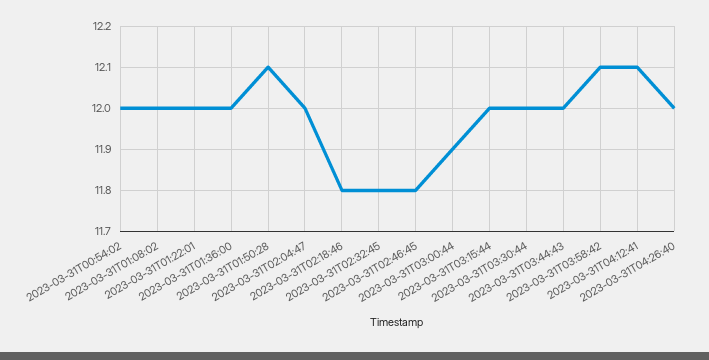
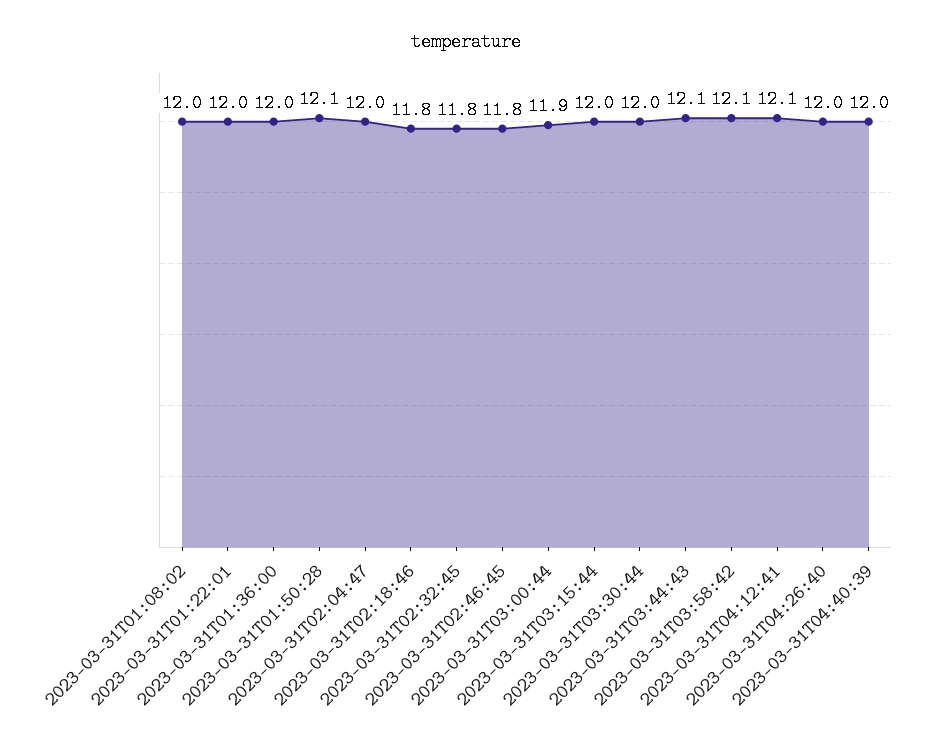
2023-03-31T00:54:02: 12 -> none
2023-03-31T03:44:43: 12 -> 12.1
2023-03-31T04:40:39: none -> 12

